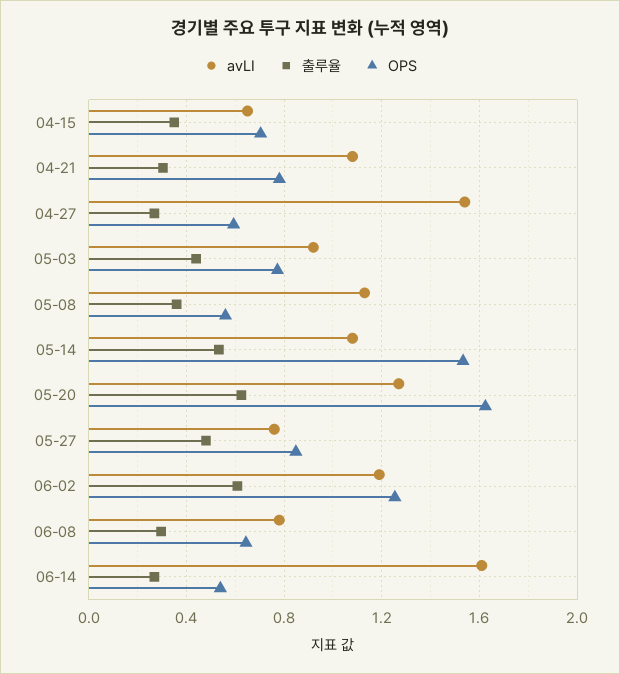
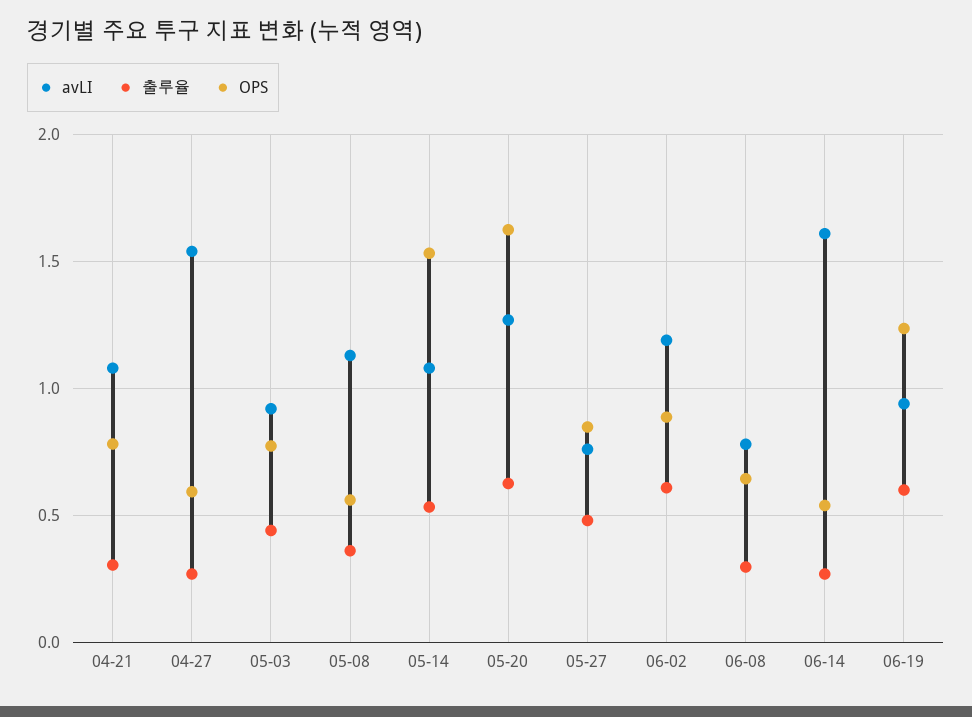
avLI, 04-15: 0.65 -> none
출루율, 04-15: 0.35 -> none
OPS, 04-15: 0.7 -> none
OPS, 06-02: 1.25 -> 0.9
avLI, 06-19: none -> 0.95
출루율, 06-19: none -> 0.6
OPS, 06-19: none -> 1.25

